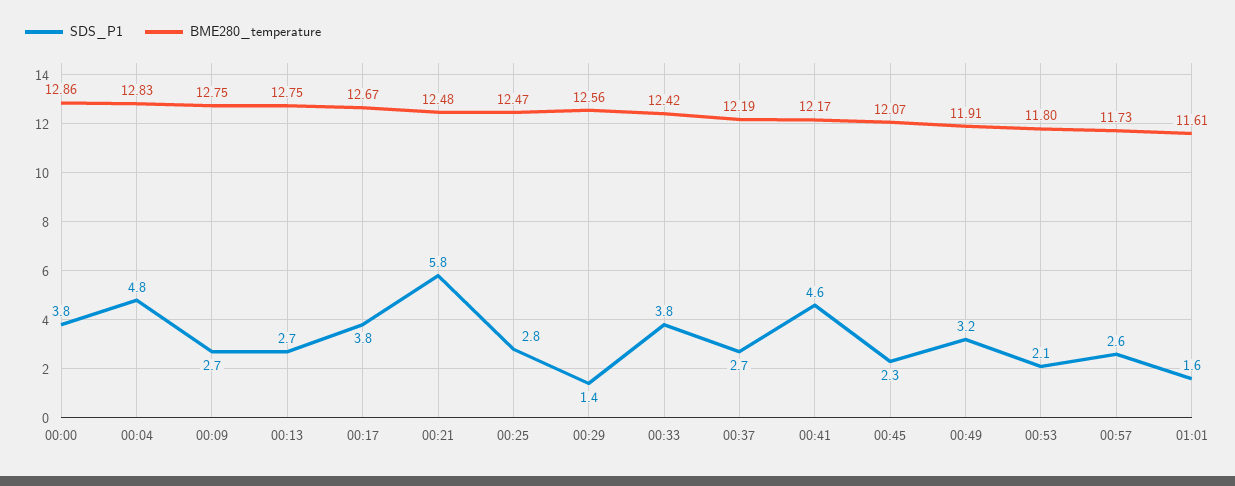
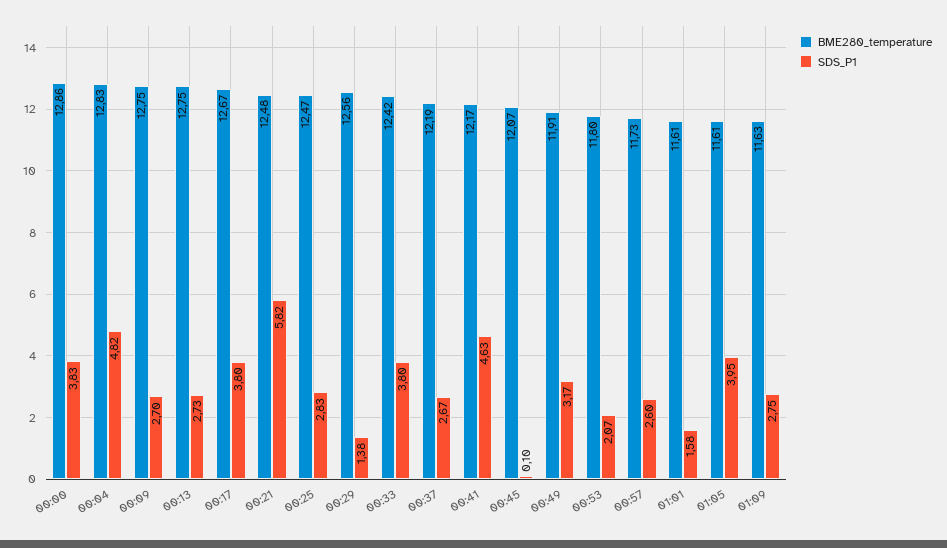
SDS_P1, 00:45: 2.3 -> 0.1
BME280_temperature, 01:05: none -> 11.61
SDS_P1, 01:05: none -> 3.95
BME280_temperature, 01:09: none -> 11.63
SDS_P1, 01:09: none -> 2.75

